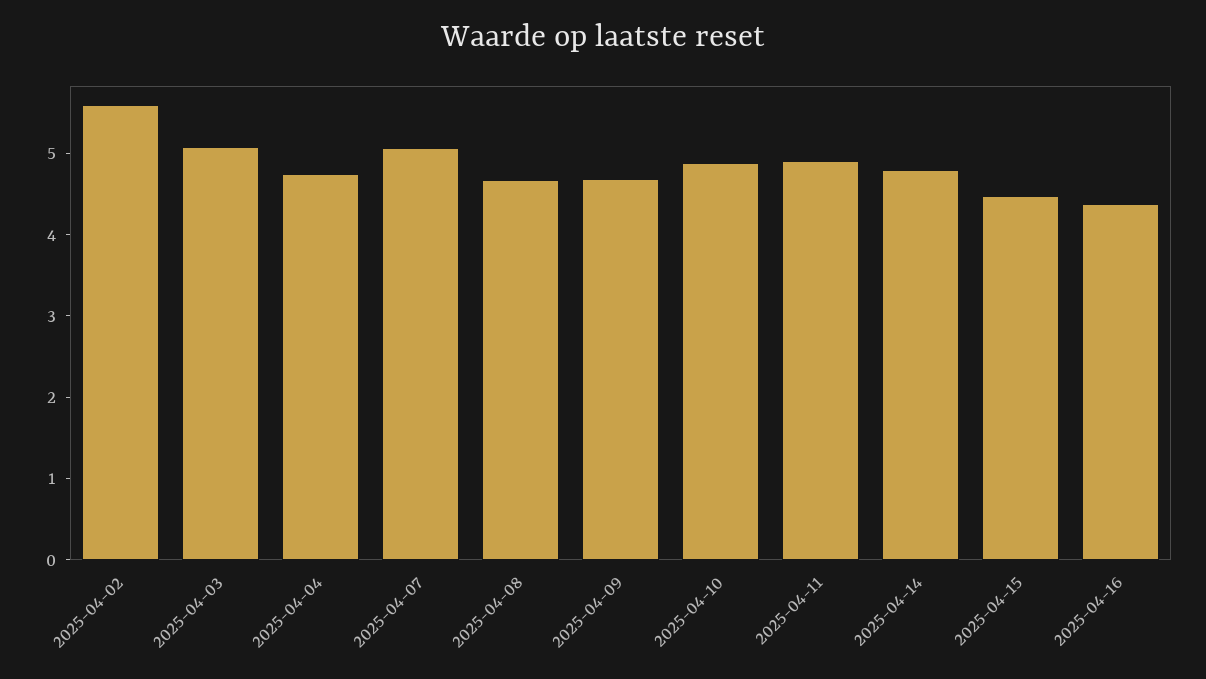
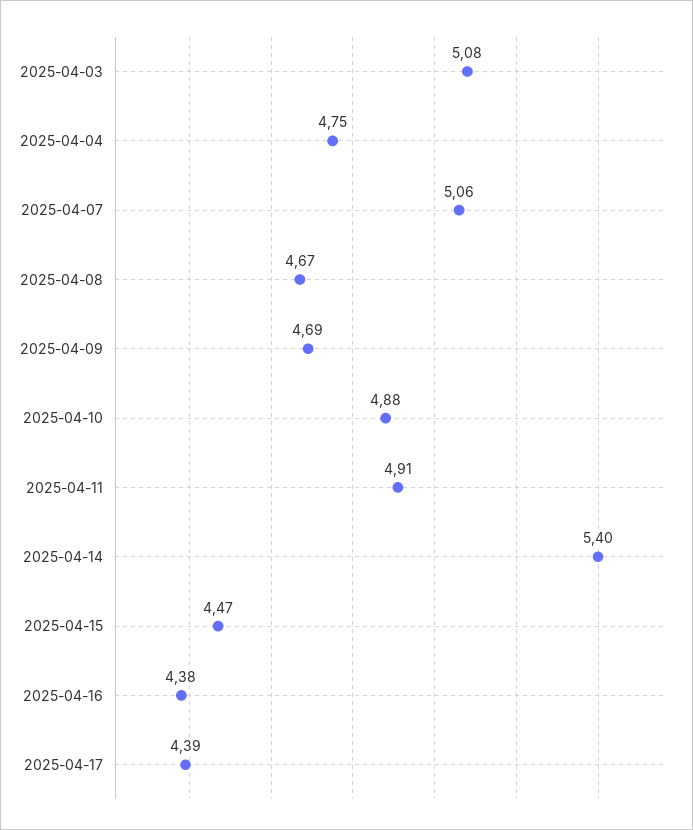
2025-04-02: 5.6 -> none
2025-04-14: 4.8 -> 5.4
2025-04-17: none -> 4.39

